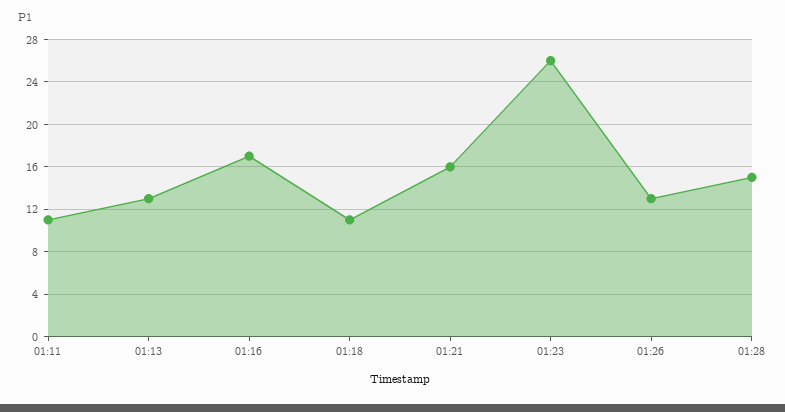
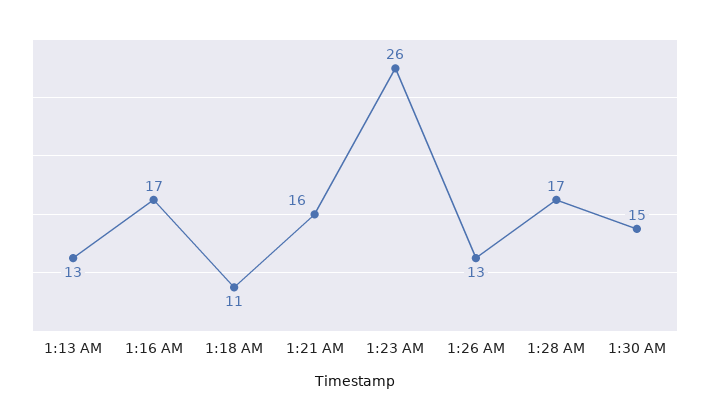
01:11: 11 -> none
01:28: 15 -> 17
1:30 AM: none -> 15

